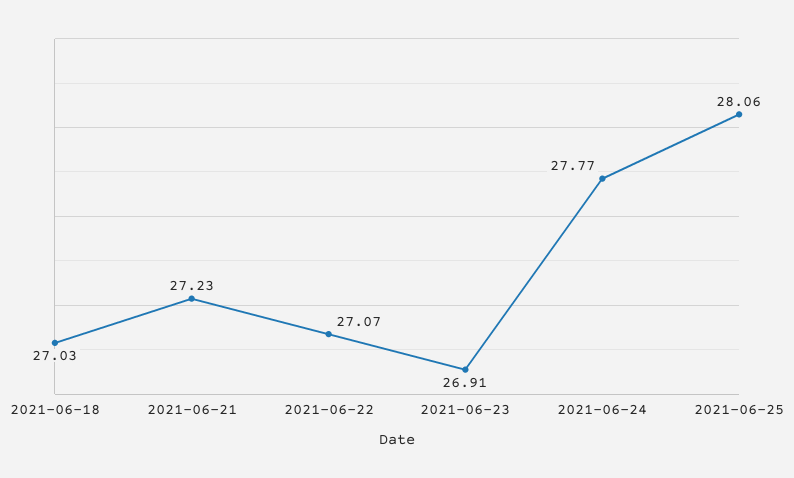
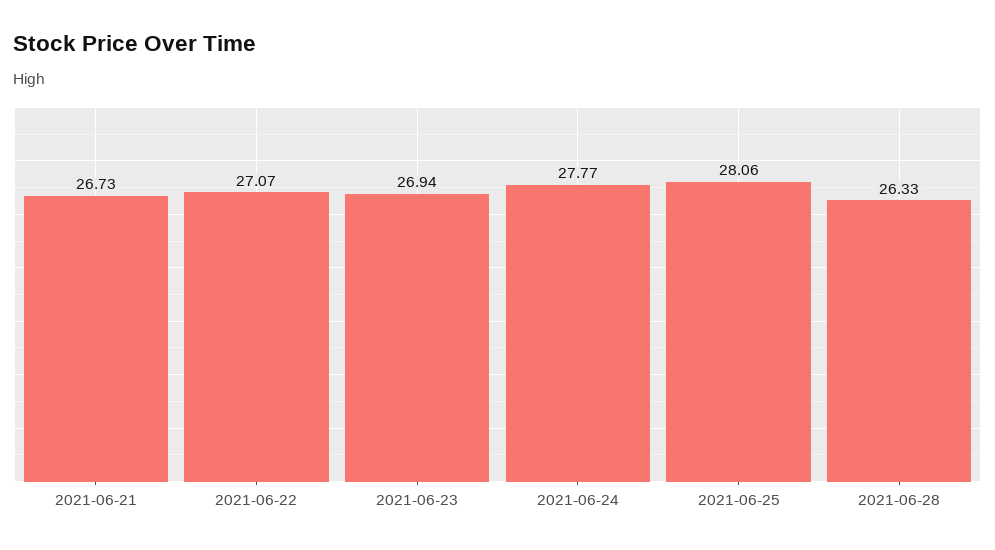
2021-06-18: 27.03 -> none
2021-06-21: 27.23 -> 26.73
2021-06-23: 26.91 -> 26.94
2021-06-28: none -> 26.33

